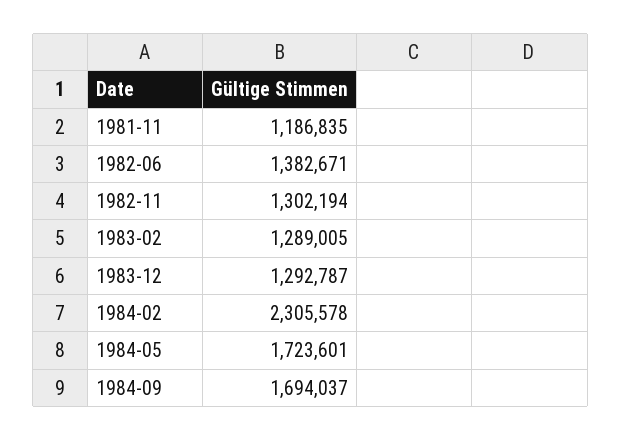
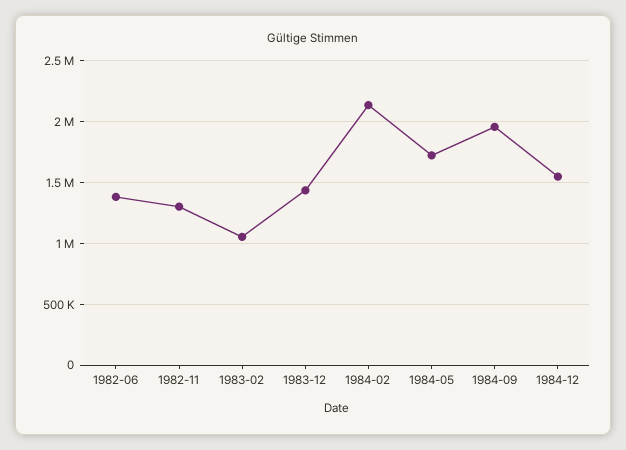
1981-11: 1186835 -> none
1983-02: 1289005 -> 1050000
1983-12: 1292787 -> 1450000
1984-02: 2305578 -> 2150000
1984-09: 1694037 -> 1950000
1984-12: none -> 1550000

